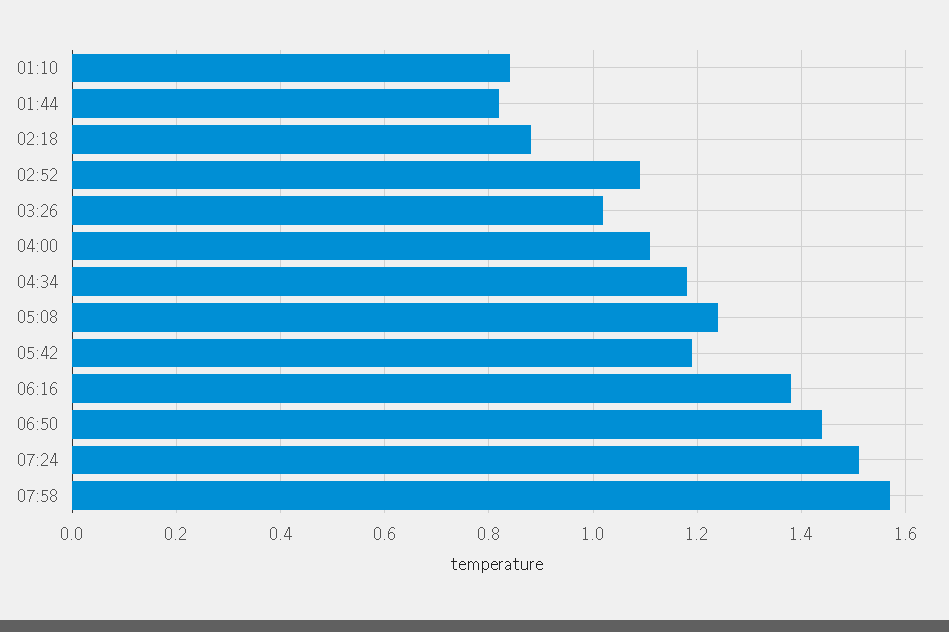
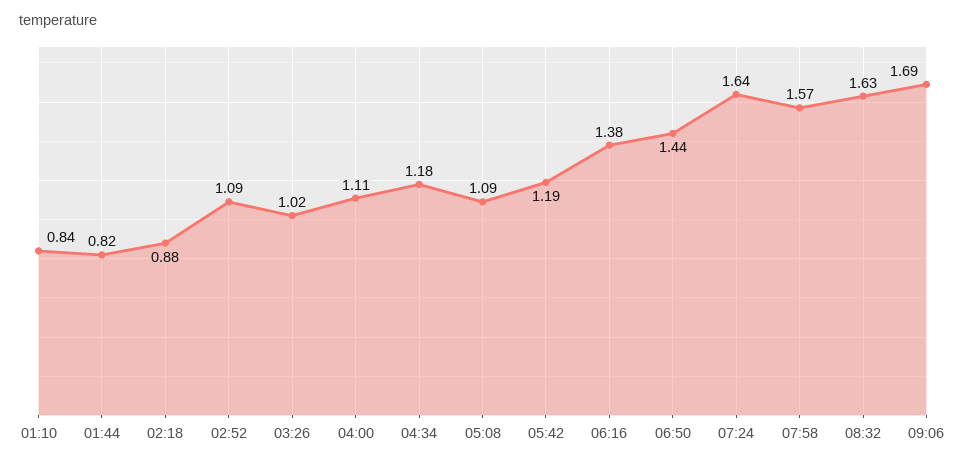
05:08: 1.25 -> 1.09
07:24: 1.5 -> 1.64
08:32: none -> 1.63
09:06: none -> 1.69

